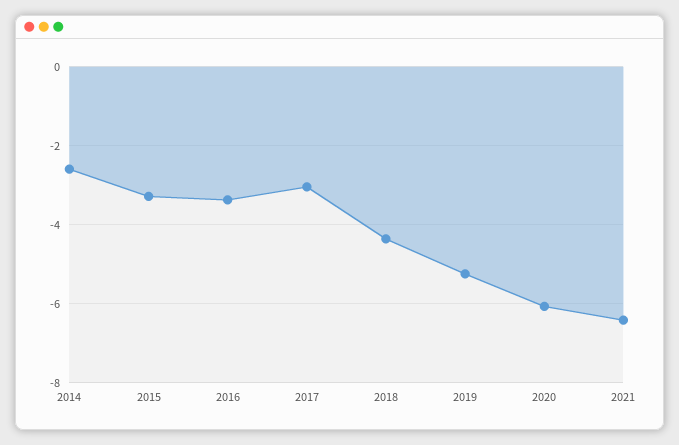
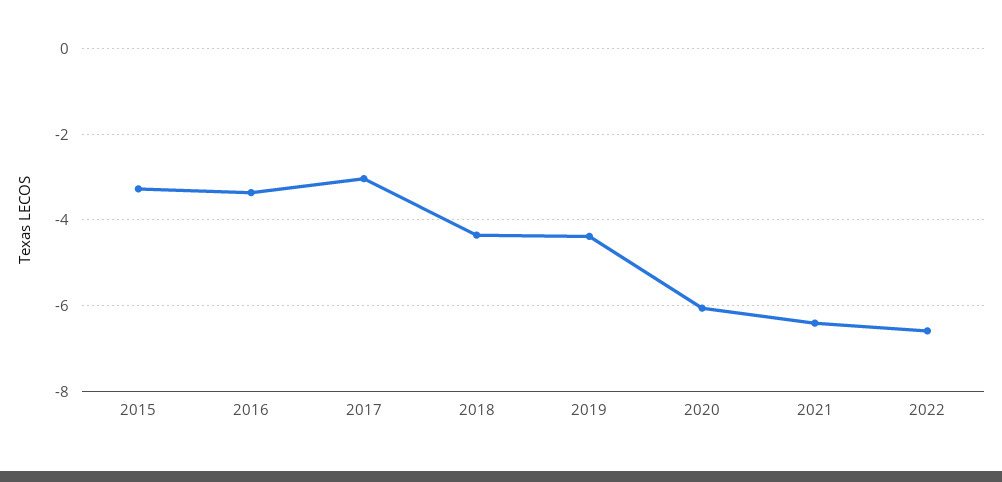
2014: -2.6 -> none
2019: -5.2 -> -4.4
2022: none -> -6.6

